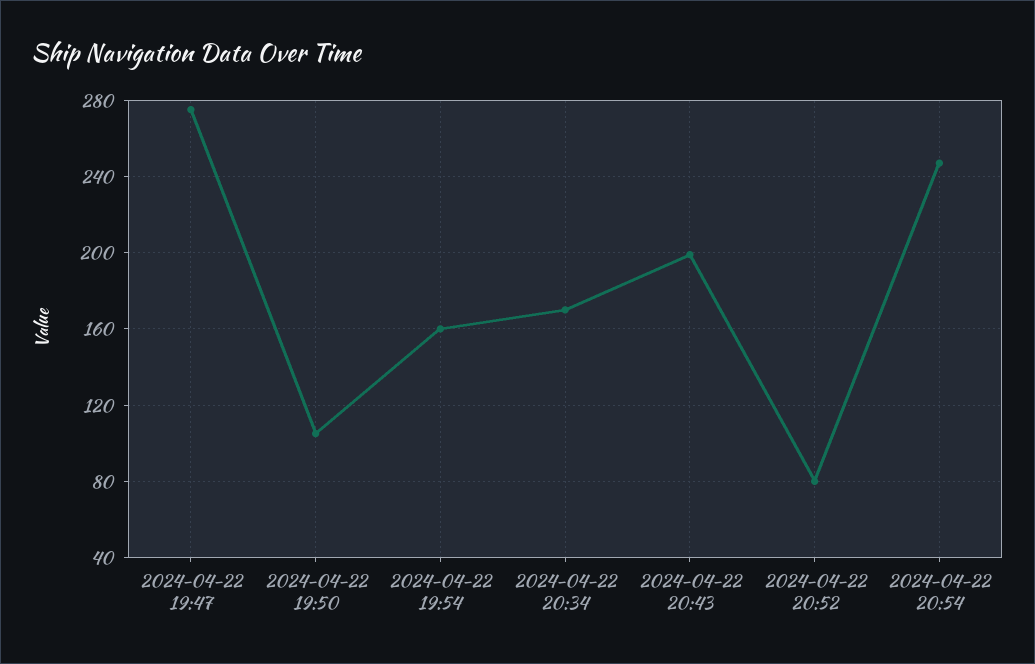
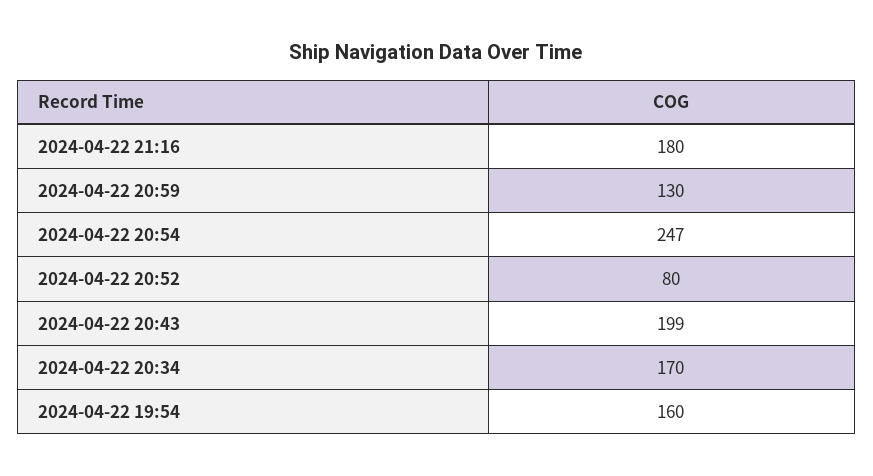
2024-04-22 19:47: 275 -> none
2024-04-22 19:50: 105 -> none
2024-04-22 21:16: none -> 180
2024-04-22 20:59: none -> 130

